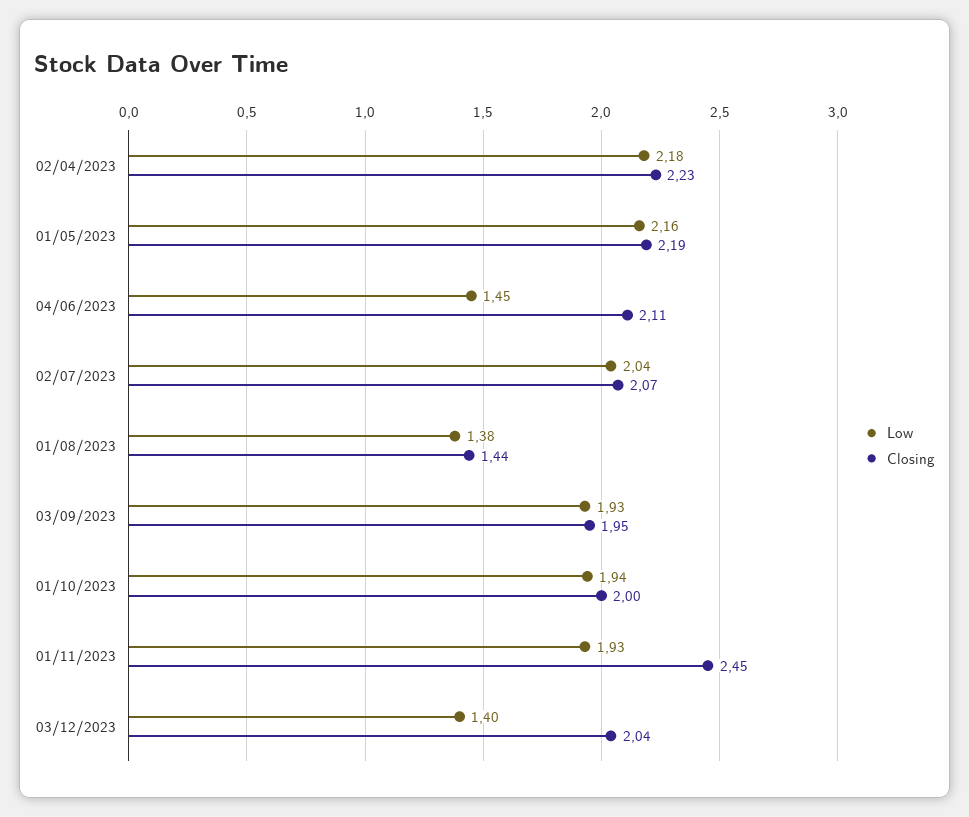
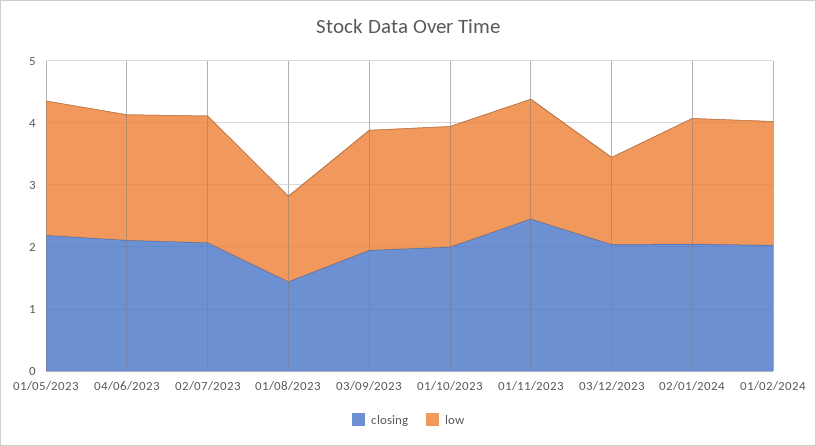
Low, 02/04/2023: 2.18 -> none
Closing, 02/04/2023: 2.23 -> none
Low, 04/06/2023: 1.45 -> 2
Closing, 02/01/2024: none -> 2
Low, 02/01/2024: none -> 2
Closing, 01/02/2024: none -> 2
Low, 01/02/2024: none -> 2

